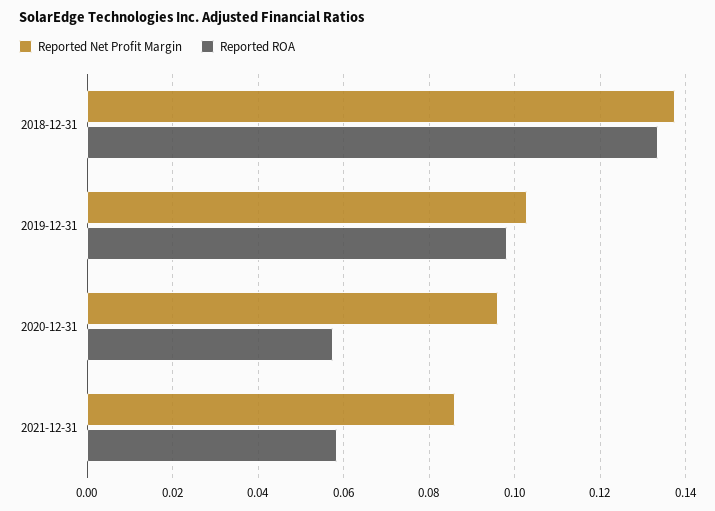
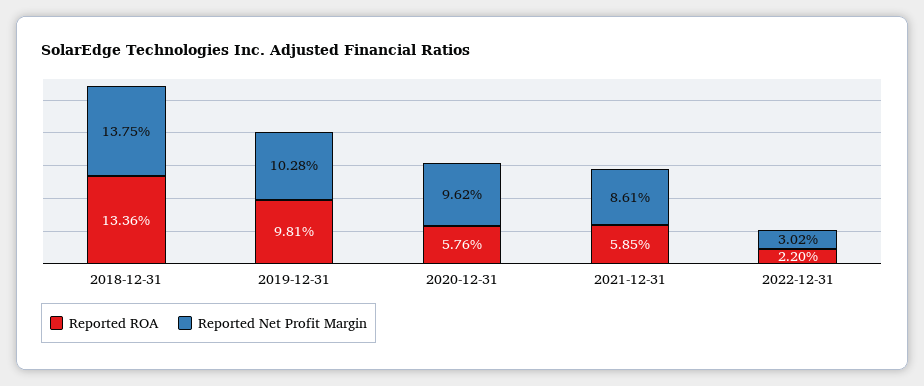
Reported ROA, 2022-12-31: none -> 0.022
Reported Net Profit Margin, 2022-12-31: none -> 0.0302

